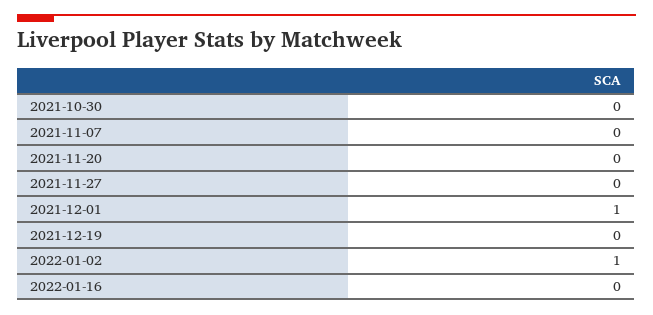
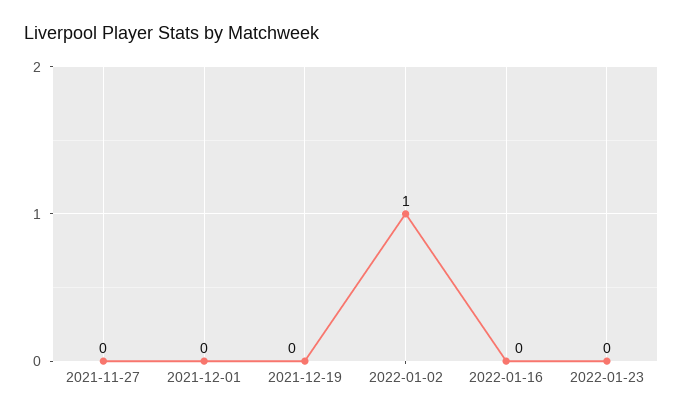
2021-10-30: 0 -> none
2021-11-07: 0 -> none
2021-11-20: 0 -> none
2021-12-01: 1 -> 0
2022-01-23: none -> 0

